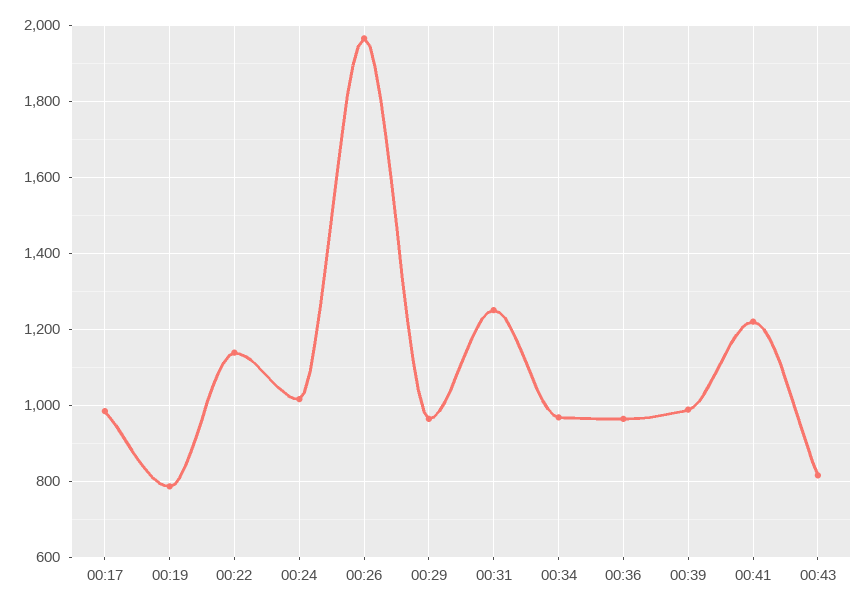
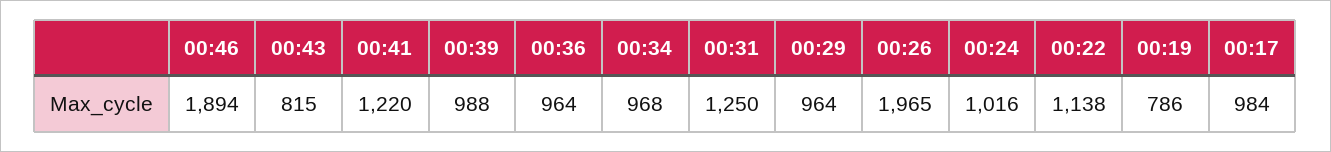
00:46: none -> 1894

